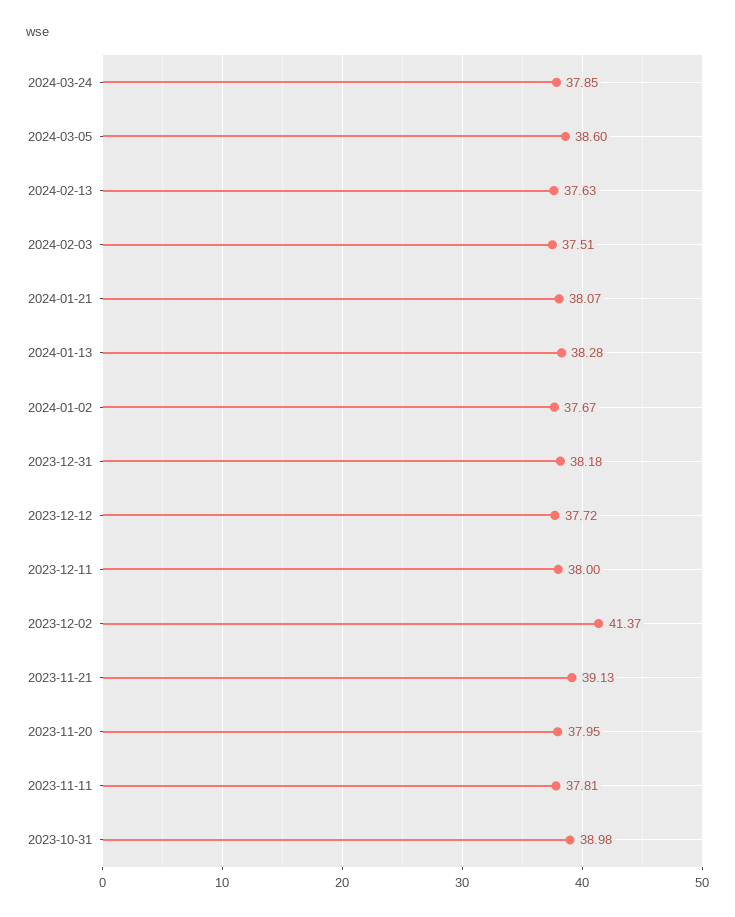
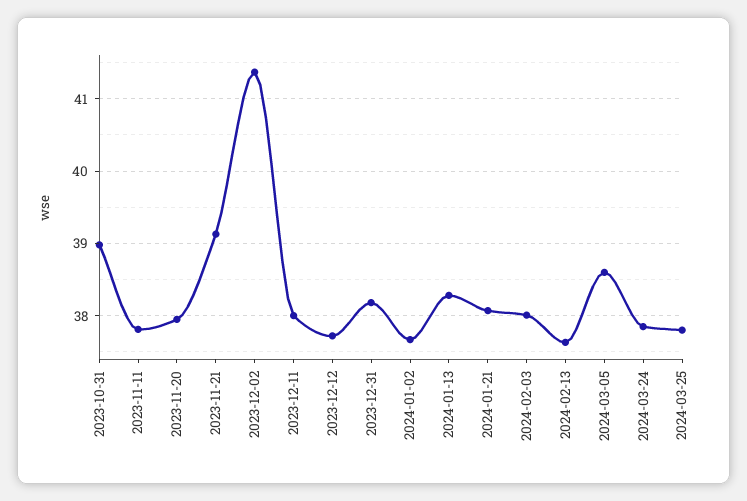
2024-02-03: 37.51 -> 38
2024-03-25: none -> 37.8

